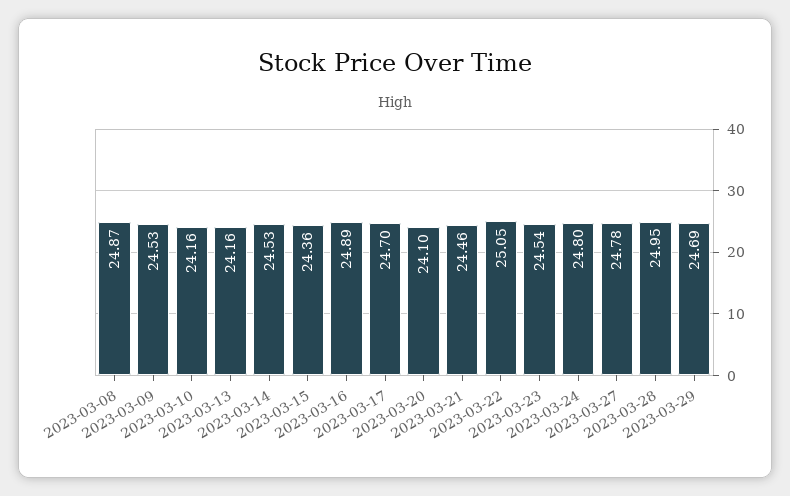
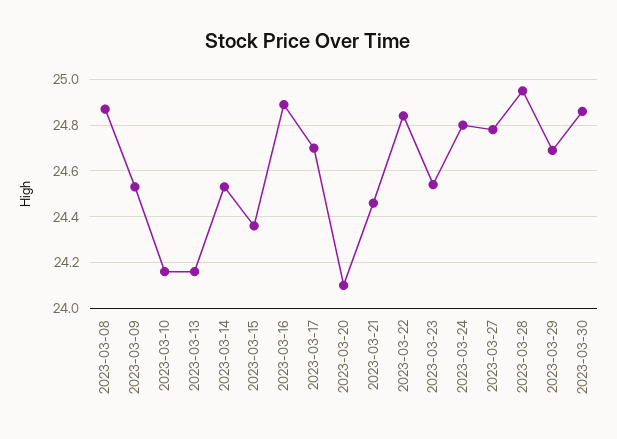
2023-03-22: 25.05 -> 24.85
2023-03-30: none -> 24.85

